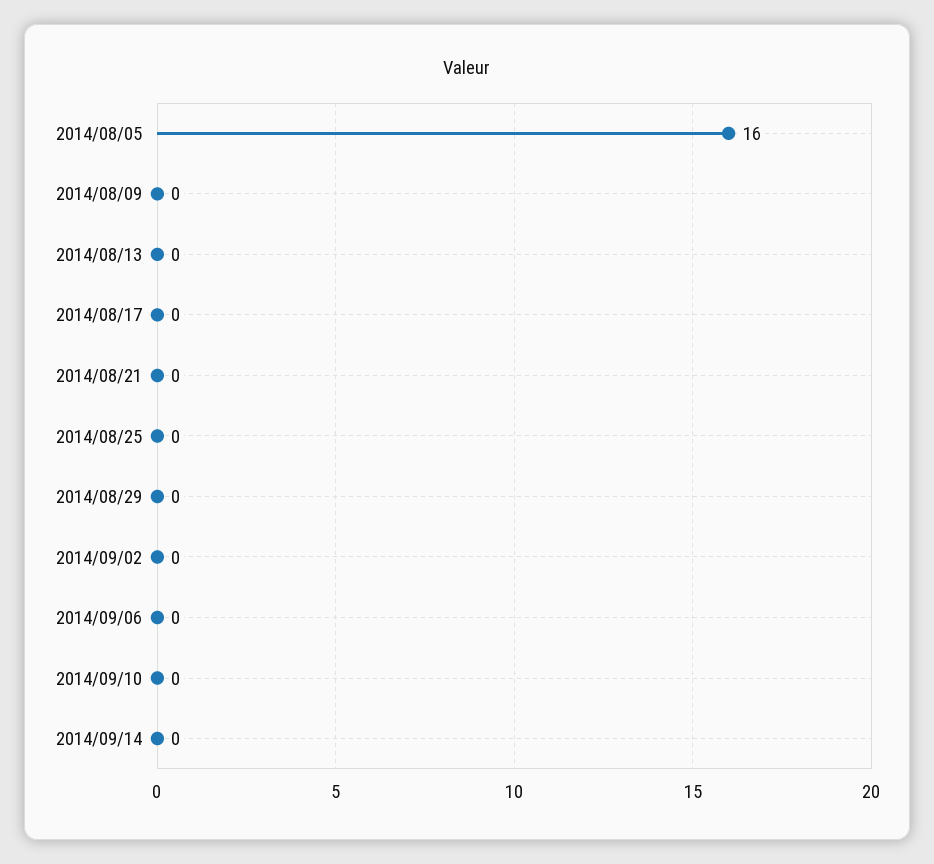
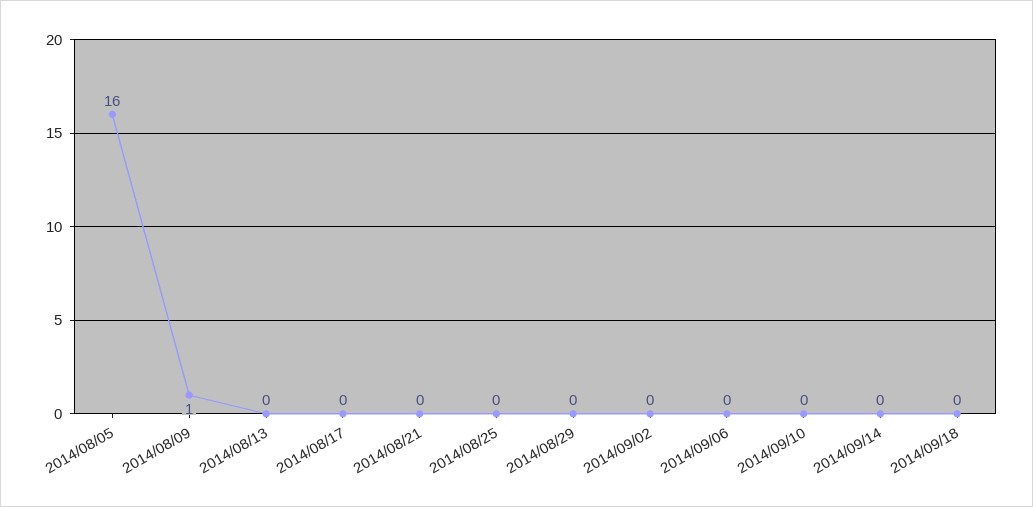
2014/08/09: 0 -> 1
2014/09/18: none -> 0

